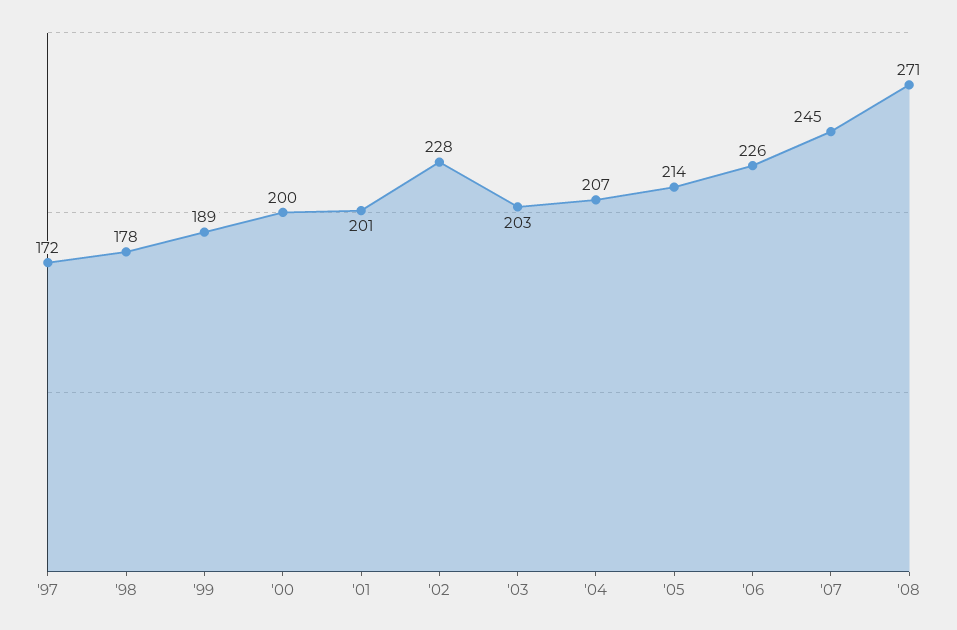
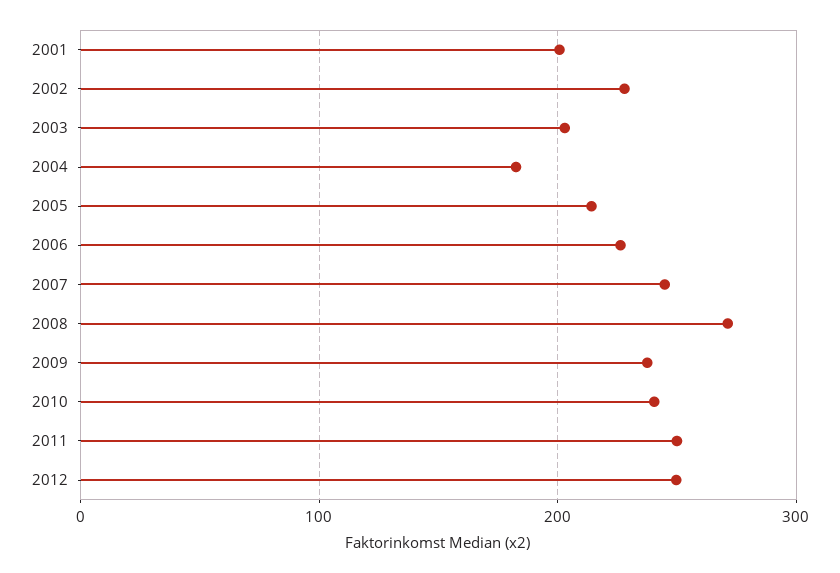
'97: 172 -> none
'98: 178 -> none
'99: 189 -> none
'00: 200 -> none
'04: 207 -> 180
2009: none -> 240
2010: none -> 240
2011: none -> 250
2012: none -> 250

